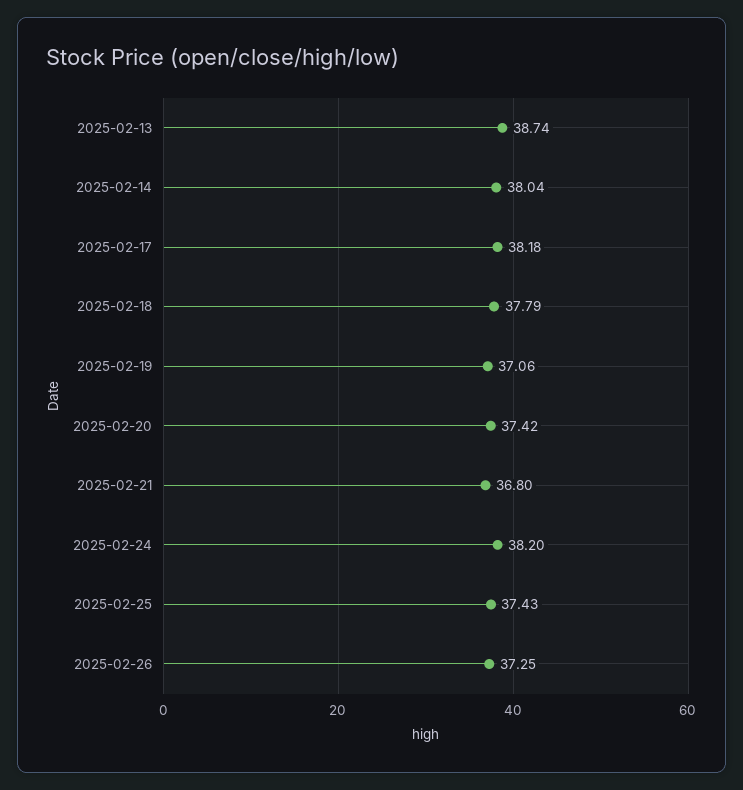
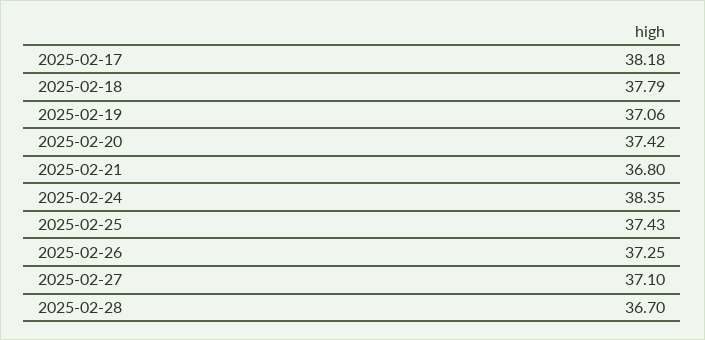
2025-02-13: 38.74 -> none
2025-02-14: 38.04 -> none
2025-02-24: 38.2 -> 38.35
2025-02-27: none -> 37.1
2025-02-28: none -> 36.7

